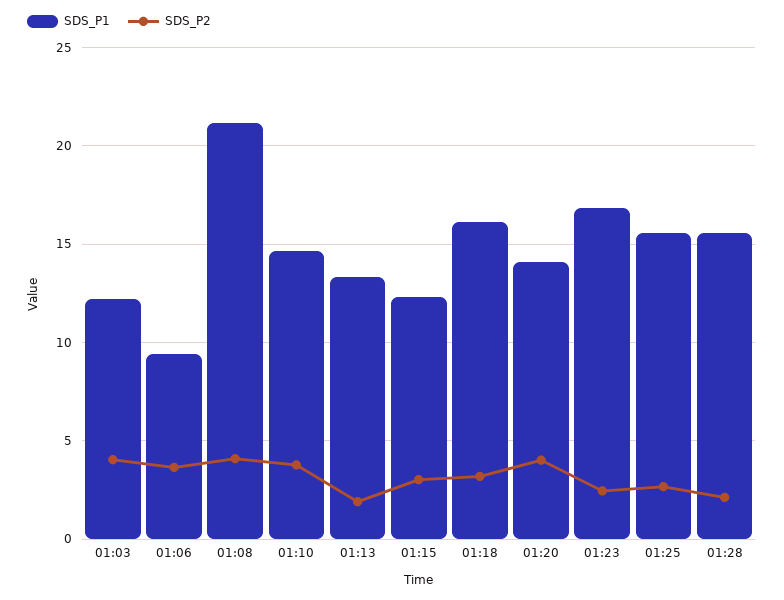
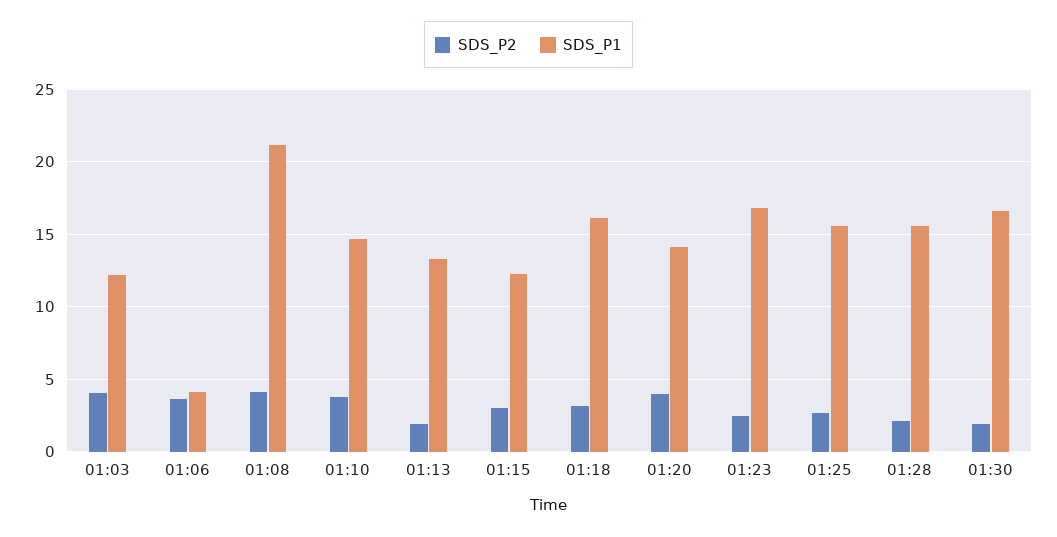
SDS_P1, 01:06: 9.5 -> 4
SDS_P2, 01:30: none -> 2
SDS_P1, 01:30: none -> 16.5

